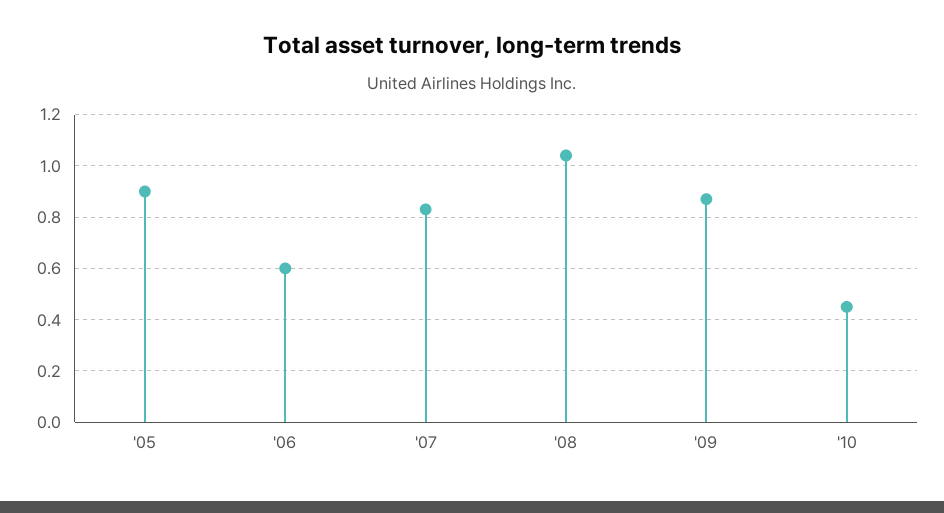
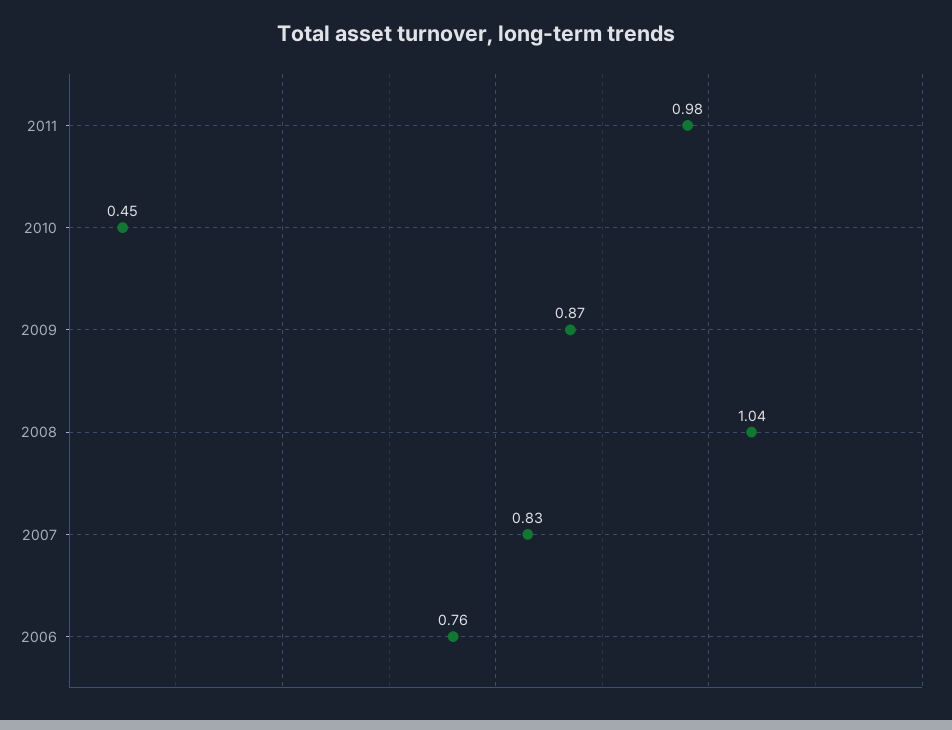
'05: 0.9 -> none
'06: 0.6 -> 0.76
2011: none -> 0.98

